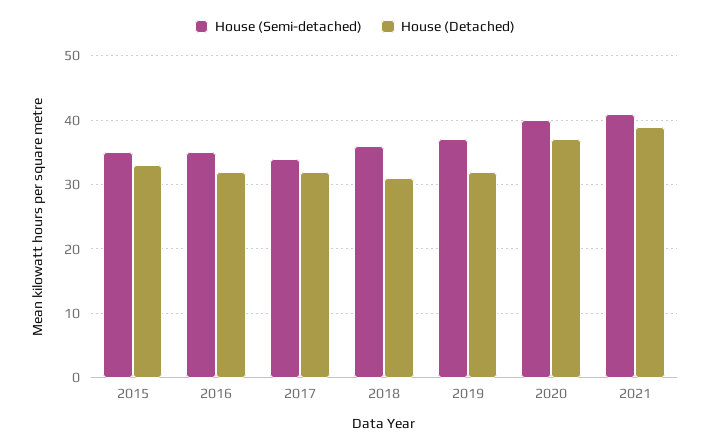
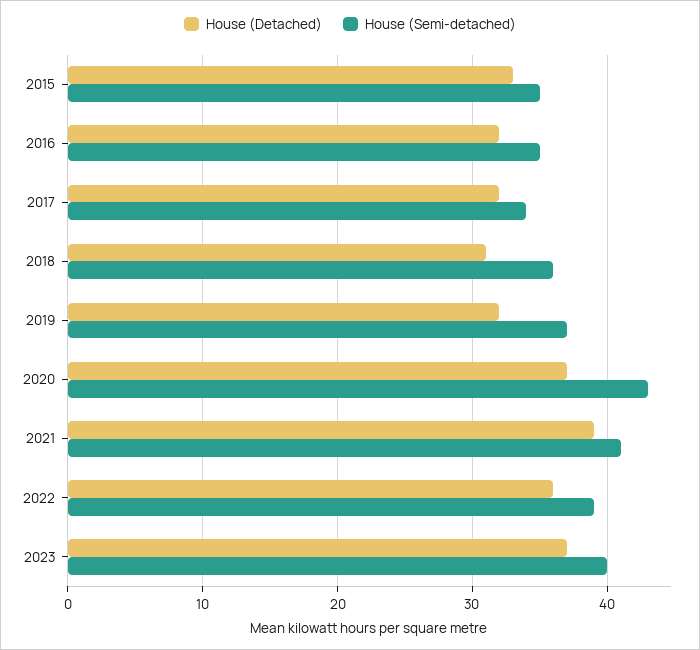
House (Semi-detached), 2020: 40 -> 43
House (Detached), 2022: none -> 36
House (Semi-detached), 2022: none -> 39
House (Detached), 2023: none -> 37
House (Semi-detached), 2023: none -> 40

